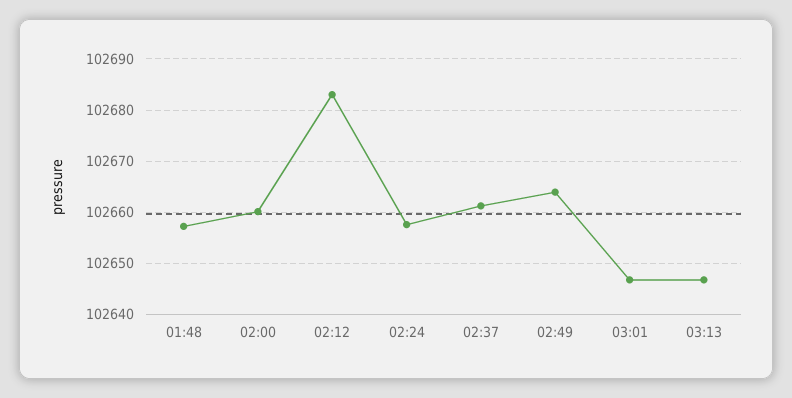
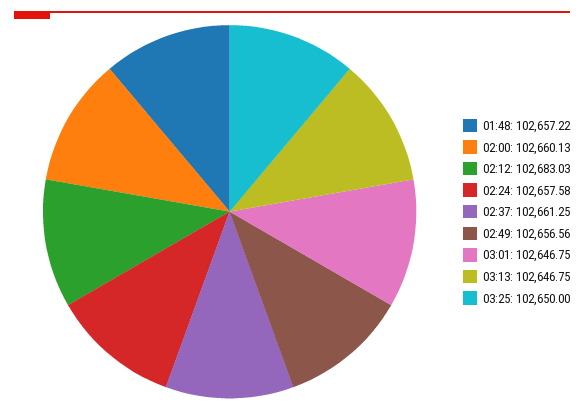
02:49: 102664 -> 102656.56
03:25: none -> 102650

